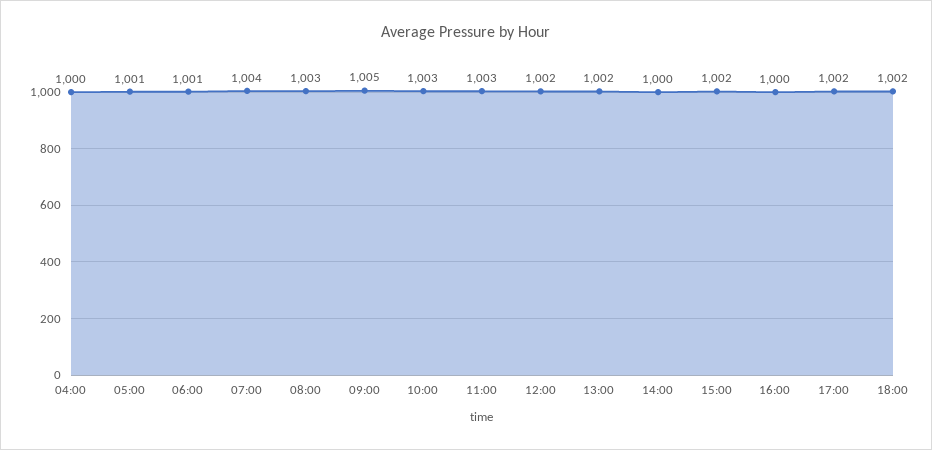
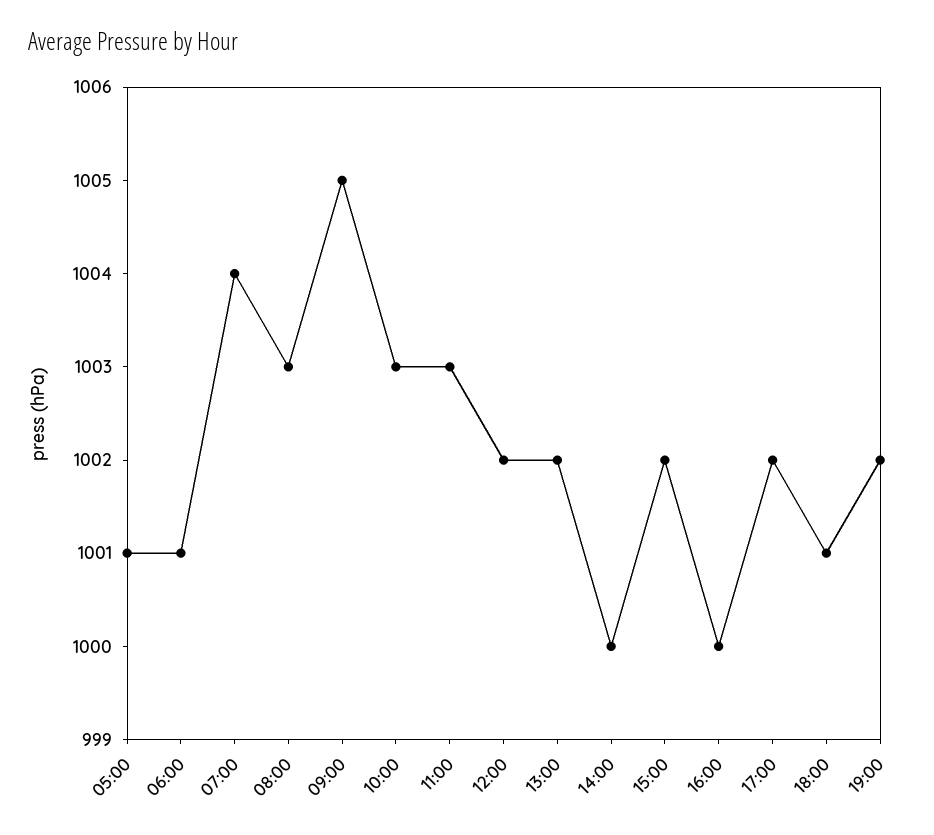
04:00: 1000 -> none
18:00: 1002 -> 1001
19:00: none -> 1002

